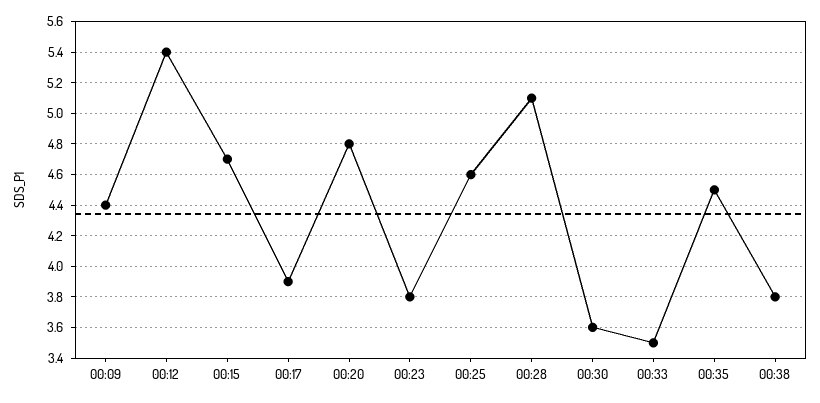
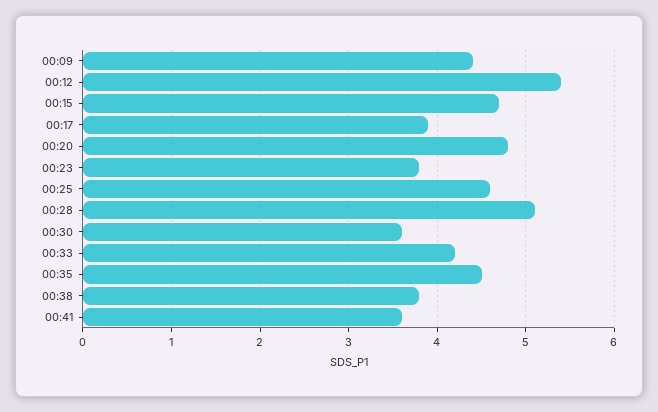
00:33: 3.5 -> 4.2
00:41: none -> 3.6

